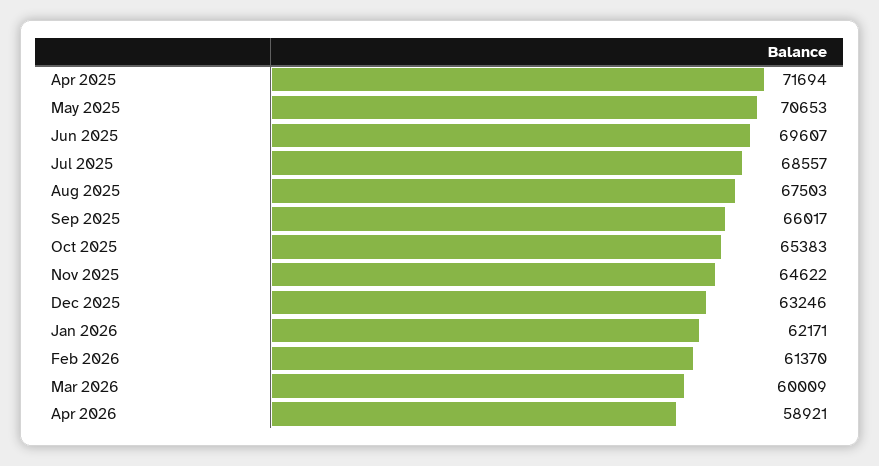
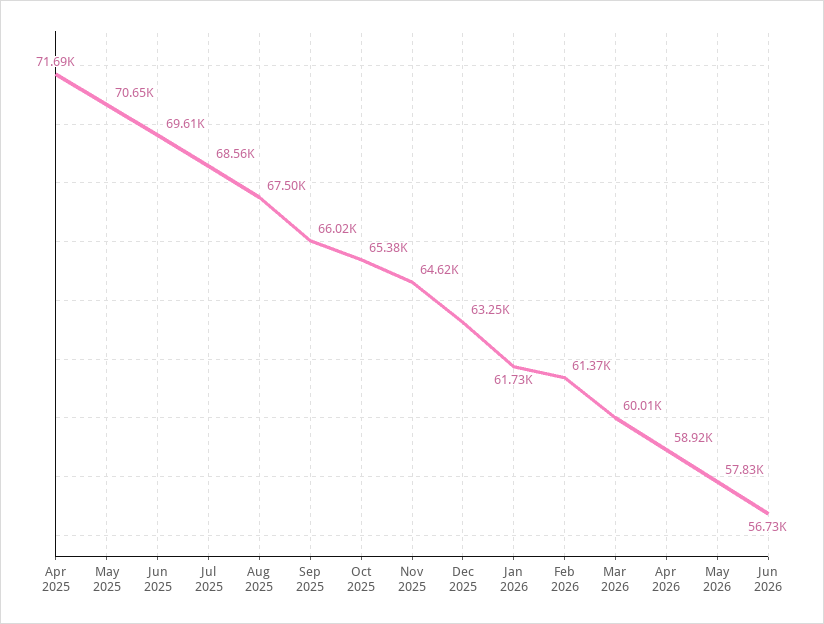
Jan 2026: 62171 -> 61730
May 2026: none -> 57830
Jun 2026: none -> 56730

